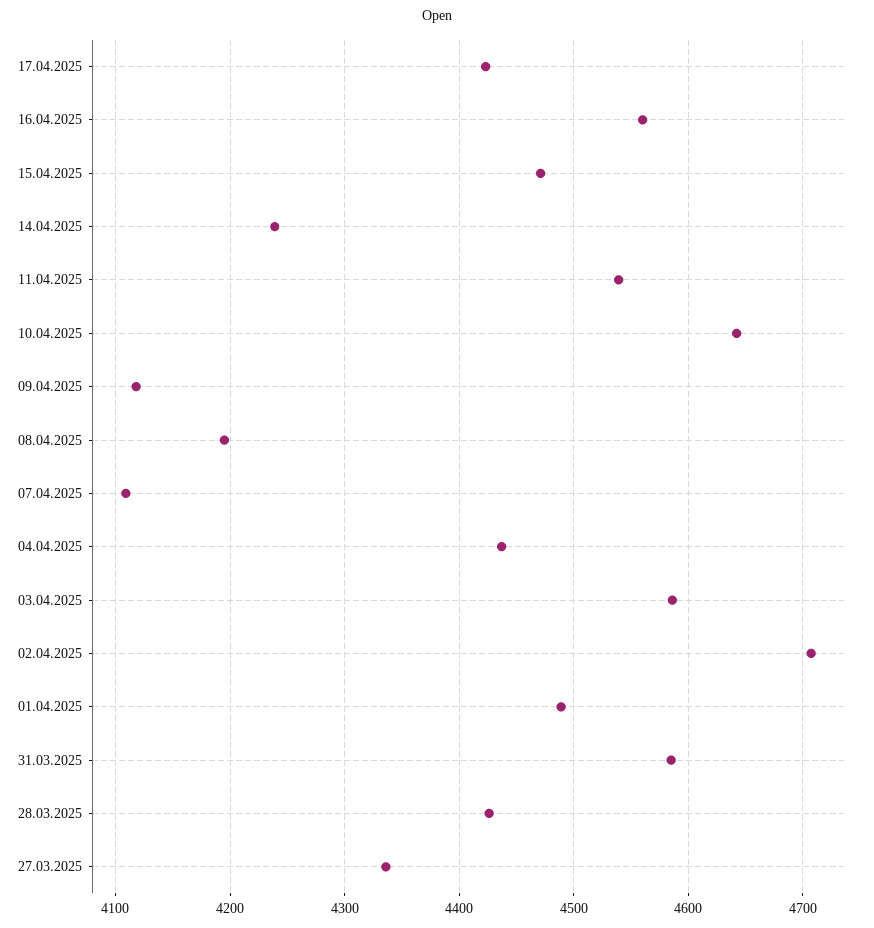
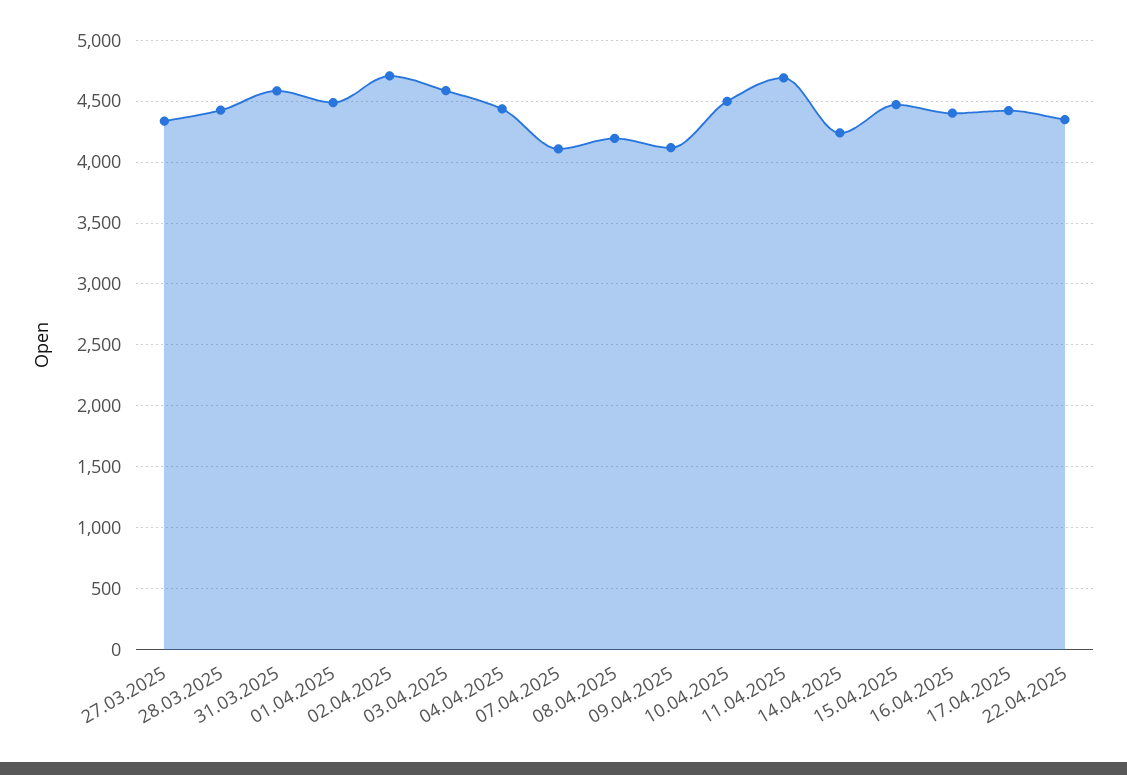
16.04.2025: 4560 -> 4400
11.04.2025: 4540 -> 4700
10.04.2025: 4640 -> 4500
22.04.2025: none -> 4350

